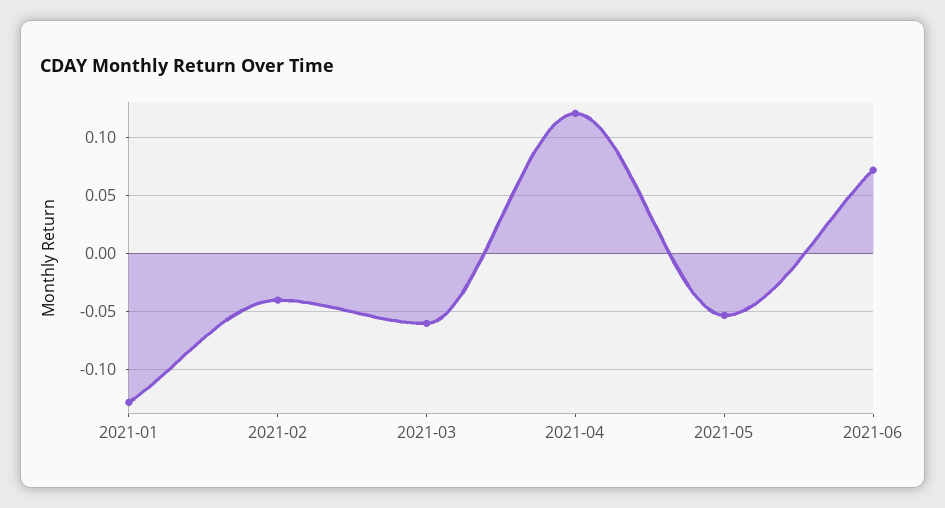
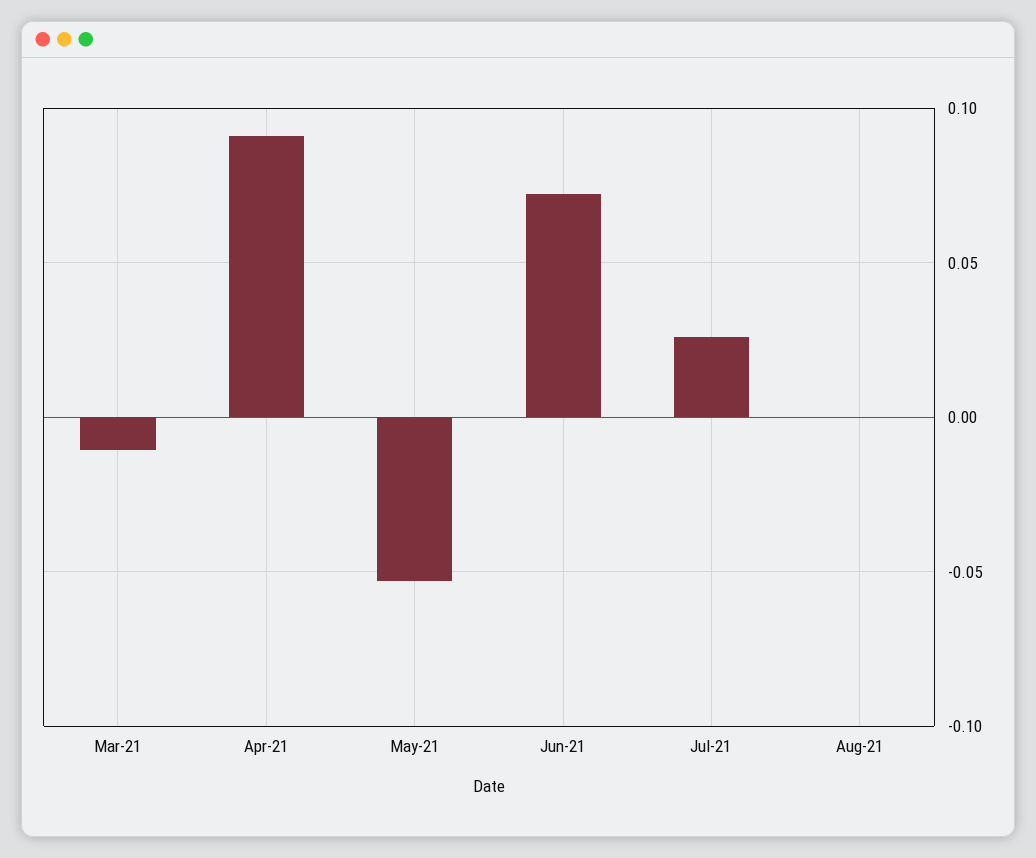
2021-01: -0.13 -> none
2021-02: -0.04 -> none
2021-03: -0.06 -> -0.01
2021-04: 0.12 -> 0.09
Jul-21: none -> 0.025
Aug-21: none -> 0

